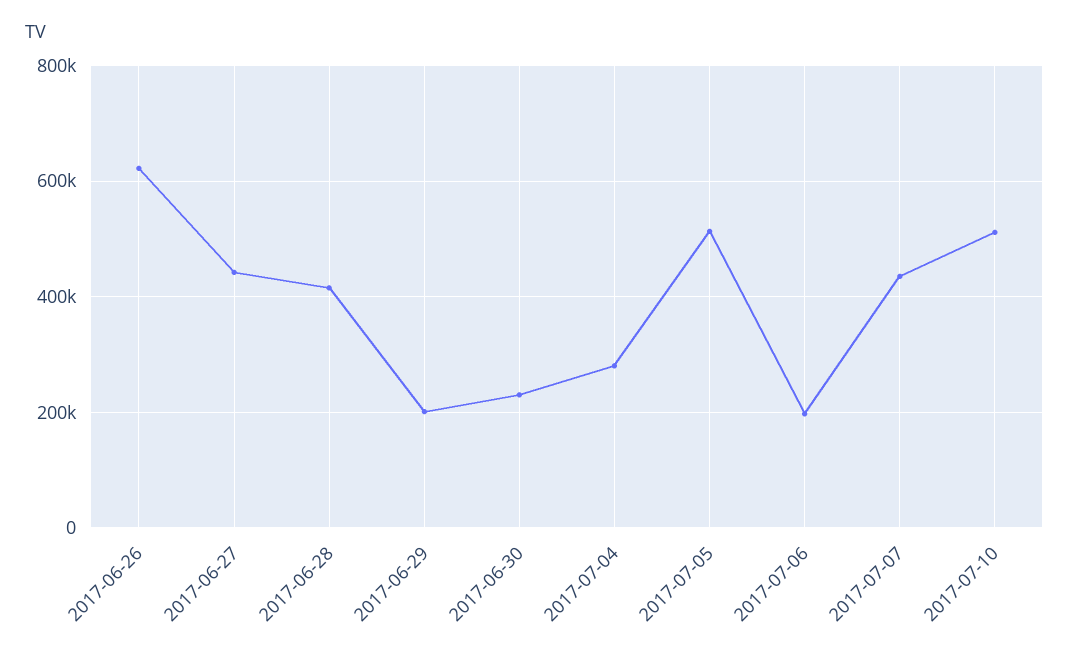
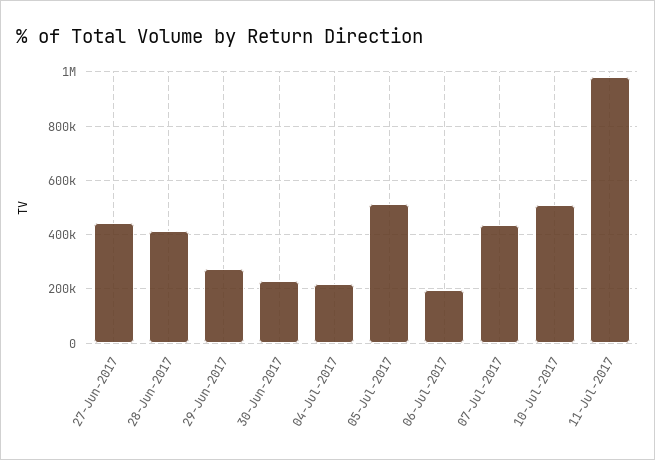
2017-06-26: 620000 -> none
2017-06-29: 200000 -> 275000
2017-07-04: 280000 -> 225000
11-Jul-2017: none -> 975000

